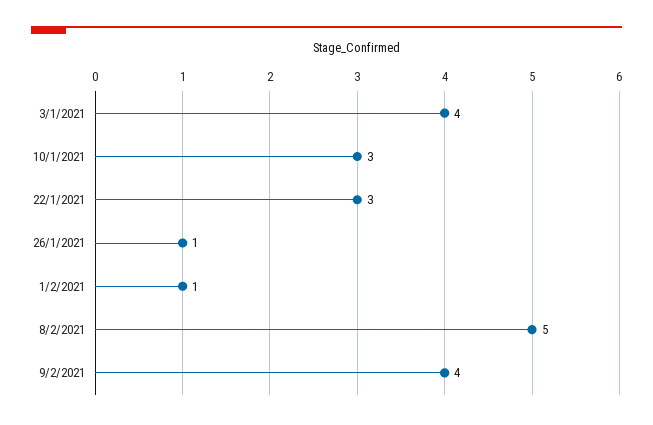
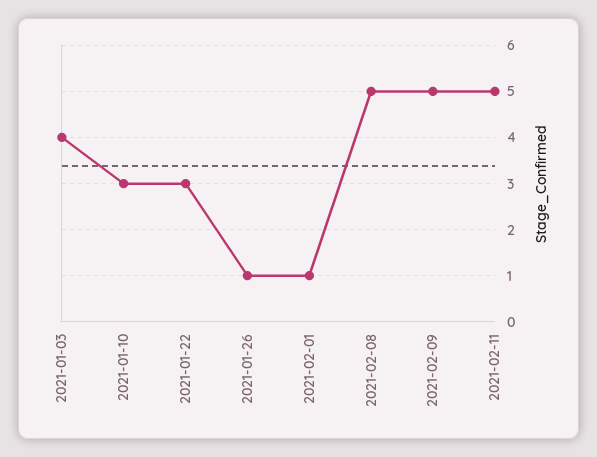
9/2/2021: 4 -> 5
2021-02-11: none -> 5

